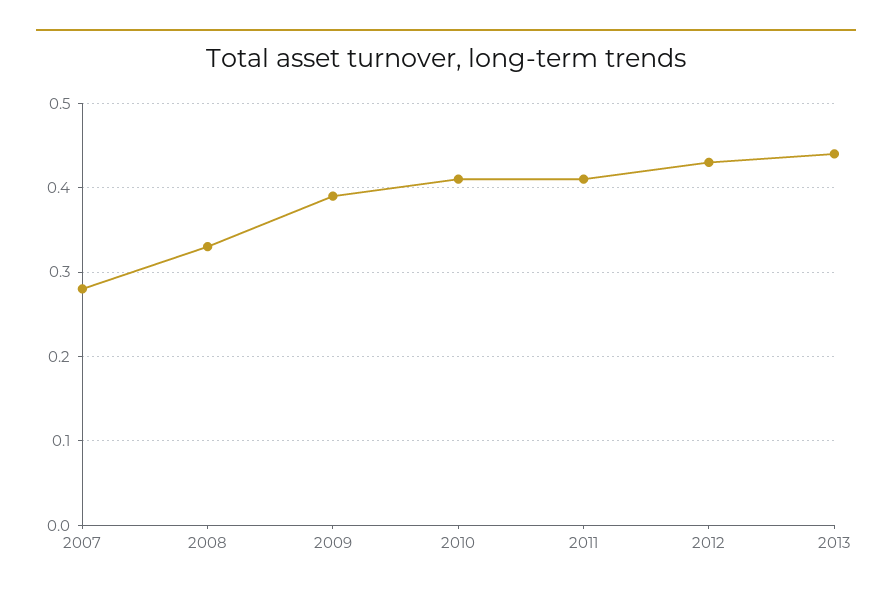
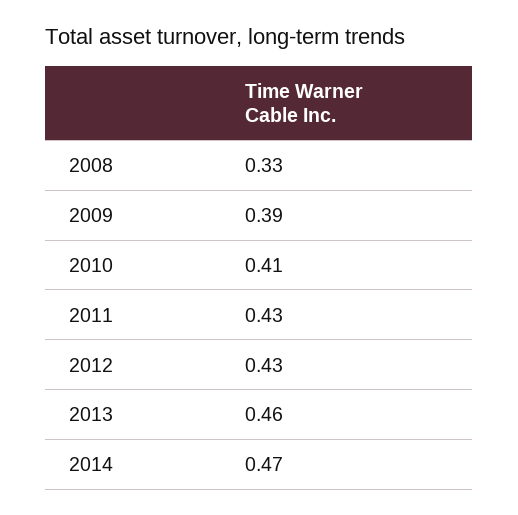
2007: 0.28 -> none
2011: 0.41 -> 0.43
2013: 0.44 -> 0.46
2014: none -> 0.47

